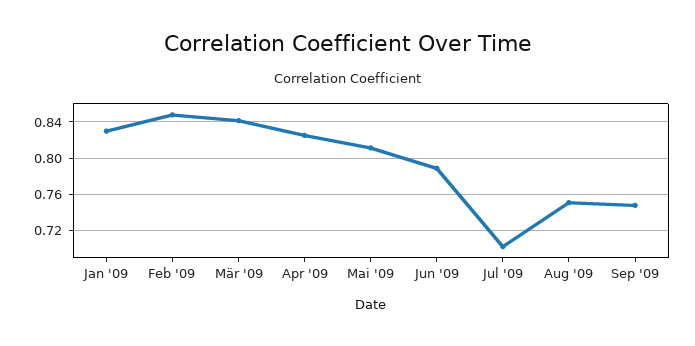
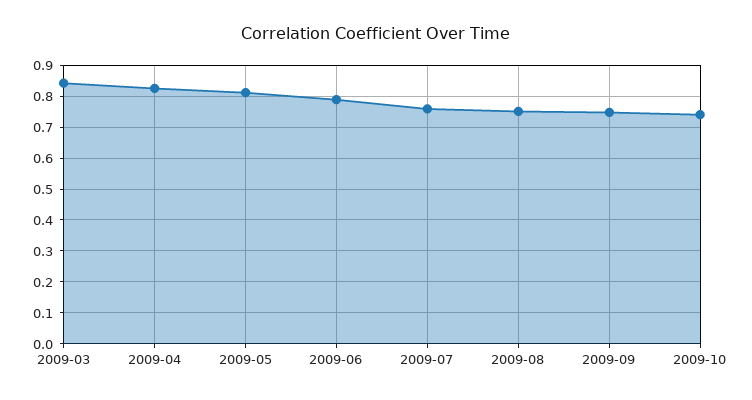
Jan '09: 0.83 -> none
Feb '09: 0.85 -> none
Jul '09: 0.7 -> 0.76
2009-10: none -> 0.74

